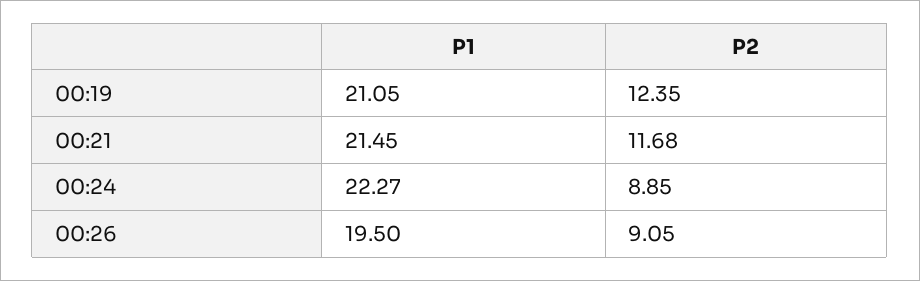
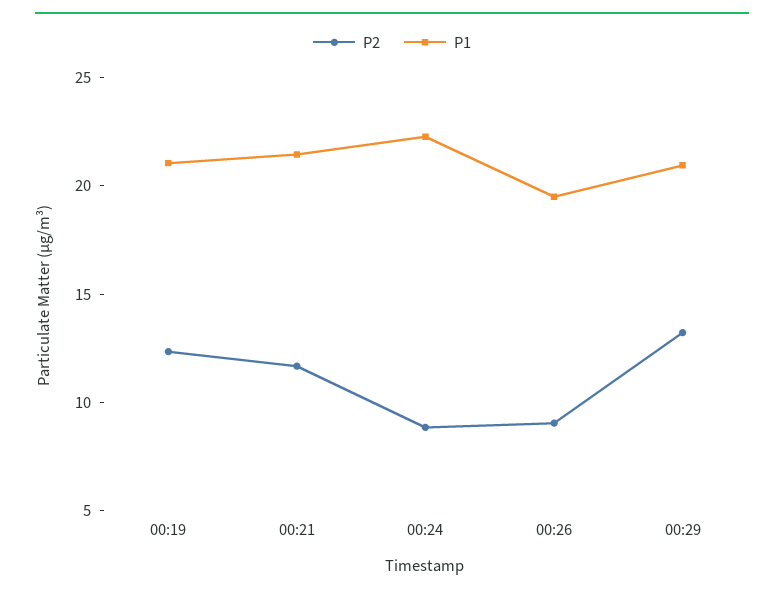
P2, 00:29: none -> 13
P1, 00:29: none -> 21

